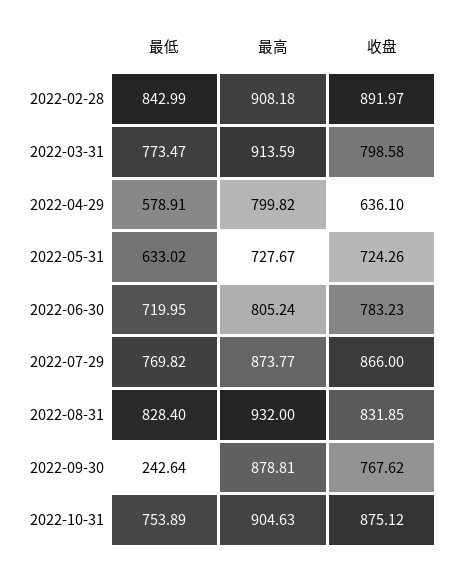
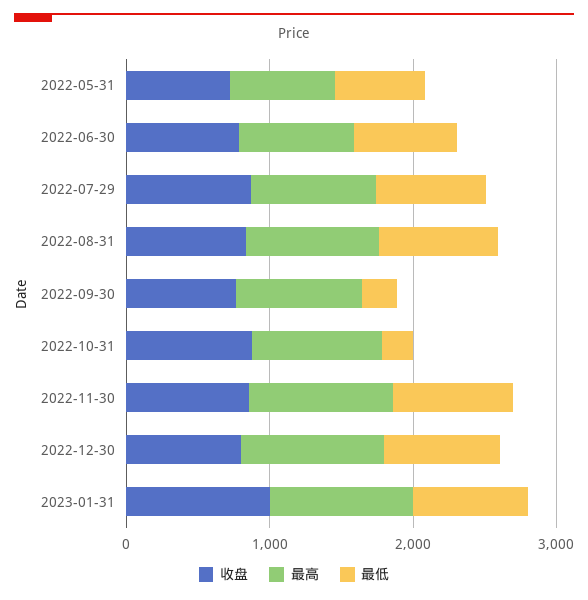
最低, 2022-02-28: 842.99 -> none
最高, 2022-02-28: 908.18 -> none
收盘, 2022-02-28: 891.97 -> none
最低, 2022-03-31: 773.47 -> none
最高, 2022-03-31: 913.59 -> none
收盘, 2022-03-31: 798.58 -> none
最低, 2022-04-29: 578.91 -> none
最高, 2022-04-29: 799.82 -> none
收盘, 2022-04-29: 636.1 -> none
最低, 2022-10-31: 753.89 -> 200
收盘, 2022-11-30: none -> 800
最高, 2022-11-30: none -> 1000
最低, 2022-11-30: none -> 800
收盘, 2022-12-30: none -> 800
最高, 2022-12-30: none -> 1000
最低, 2022-12-30: none -> 800
收盘, 2023-01-31: none -> 1000
最高, 2023-01-31: none -> 1000
最低, 2023-01-31: none -> 800

